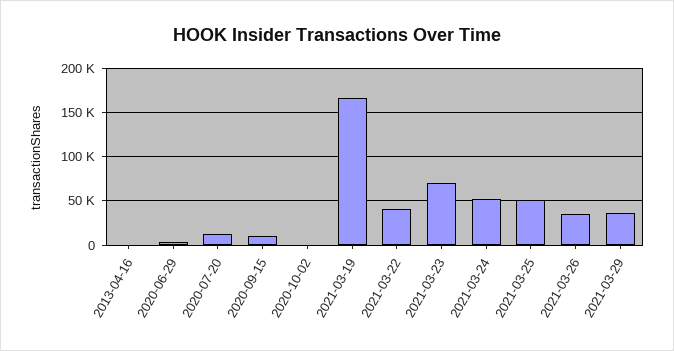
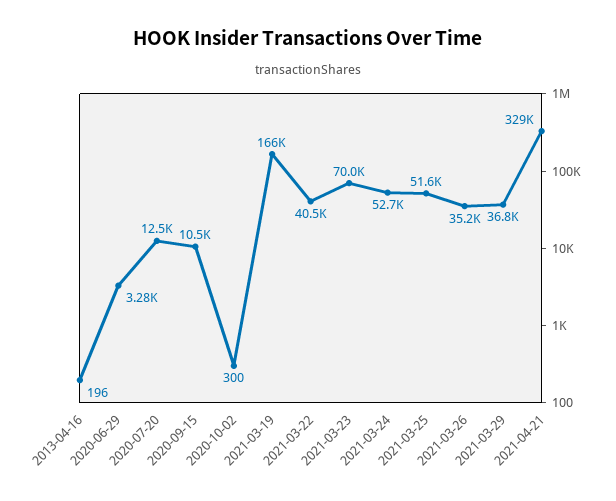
2021-04-21: none -> 329000

